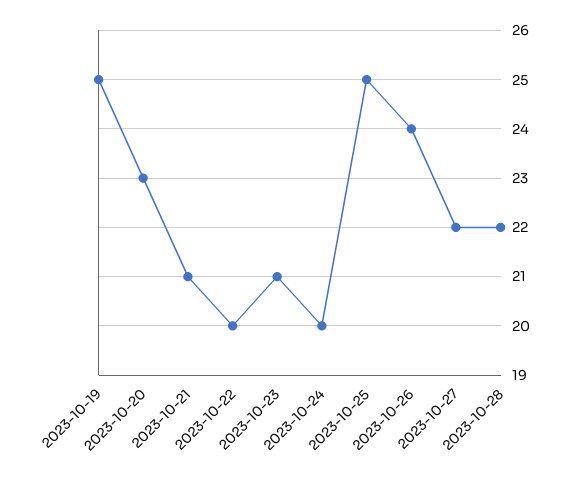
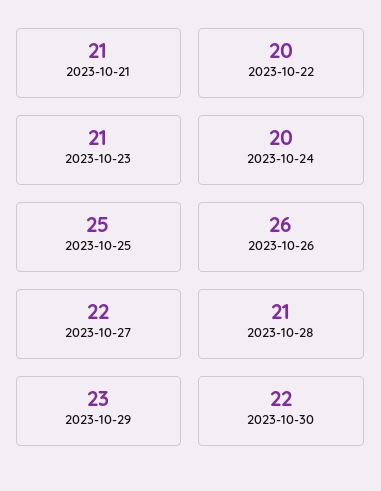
2023-10-19: 25 -> none
2023-10-20: 23 -> none
2023-10-26: 24 -> 26
2023-10-28: 22 -> 21
2023-10-29: none -> 23
2023-10-30: none -> 22

